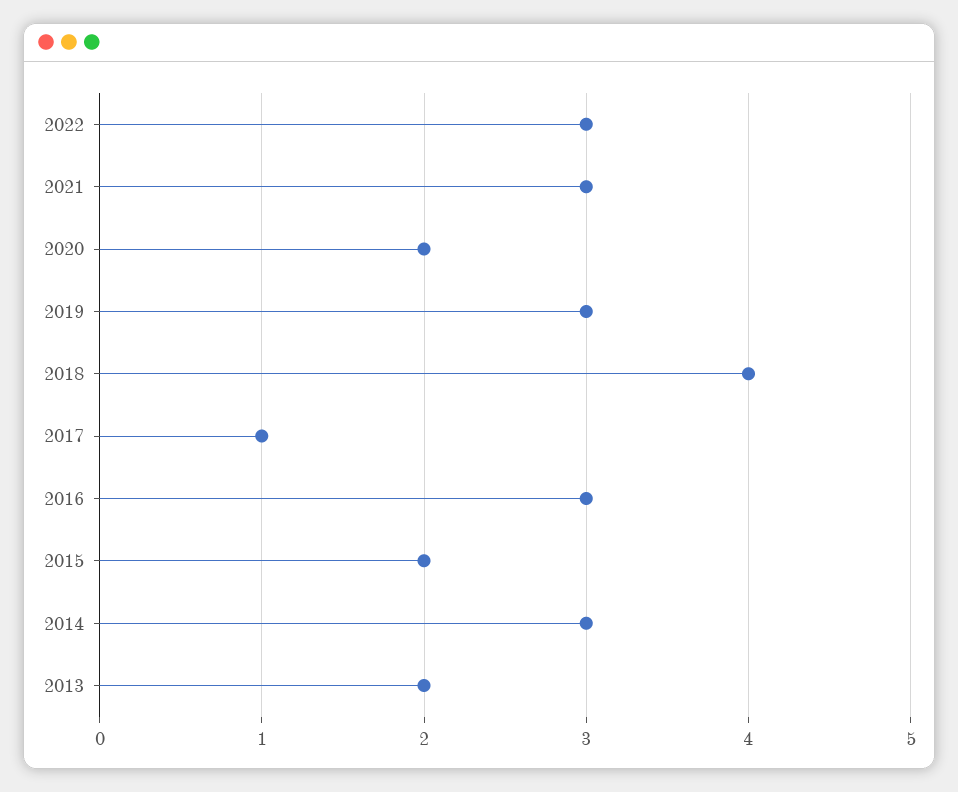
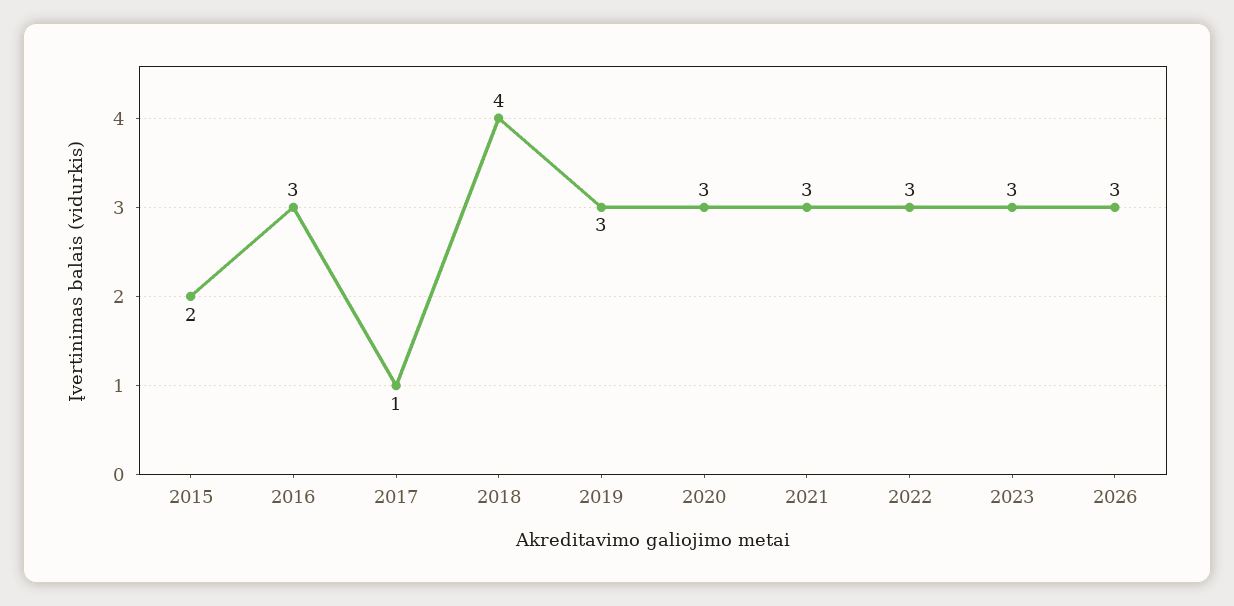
2020: 2 -> 3
2014: 3 -> none
2013: 2 -> none
2023: none -> 3
2026: none -> 3

